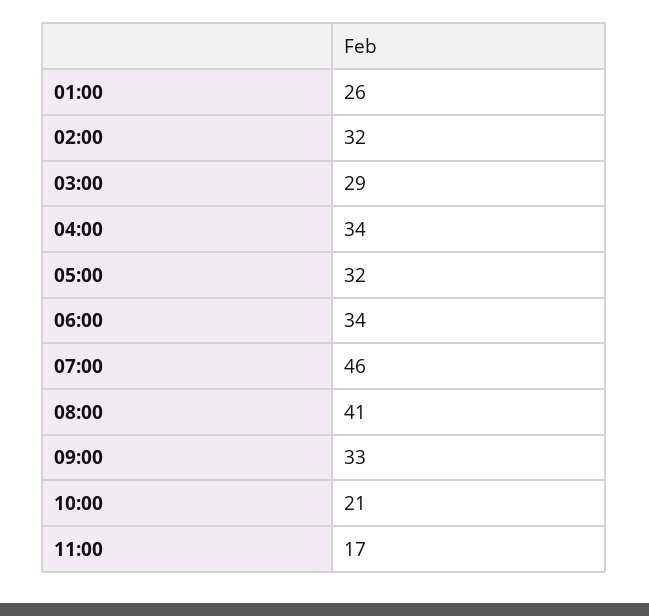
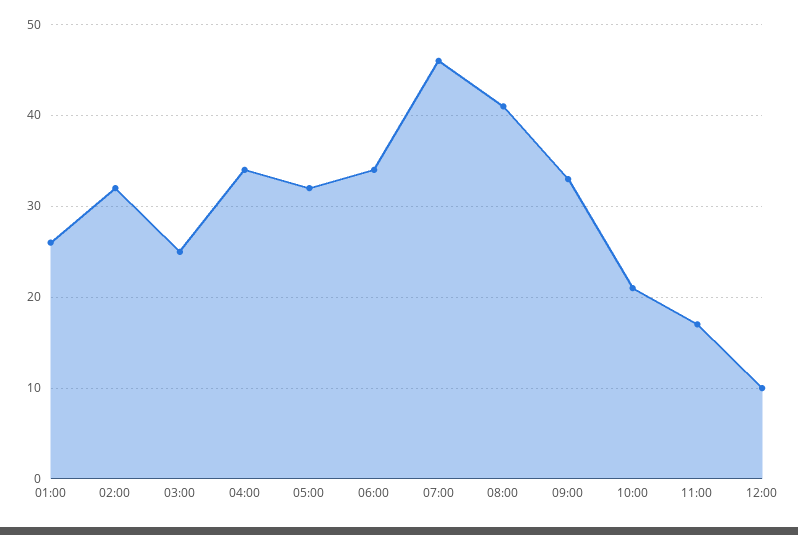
03:00: 29 -> 25
12:00: none -> 10

